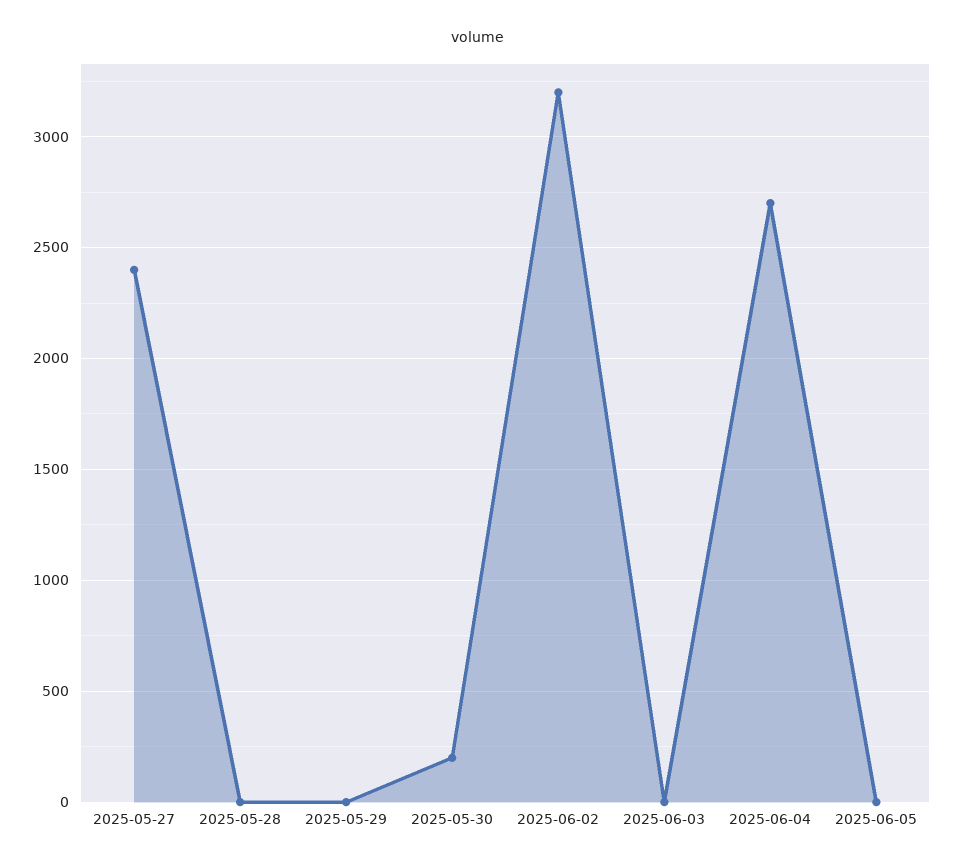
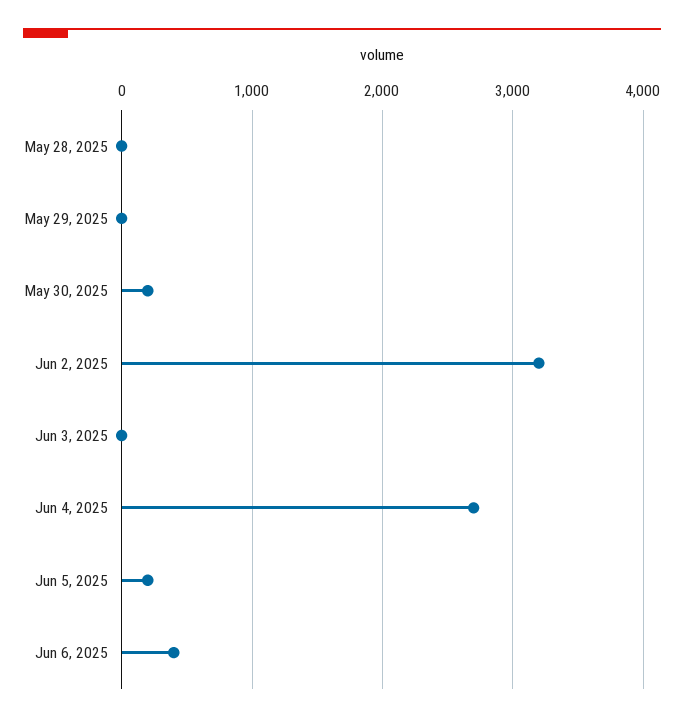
2025-05-27: 2400 -> none
2025-06-05: 0 -> 200
Jun 6, 2025: none -> 400

